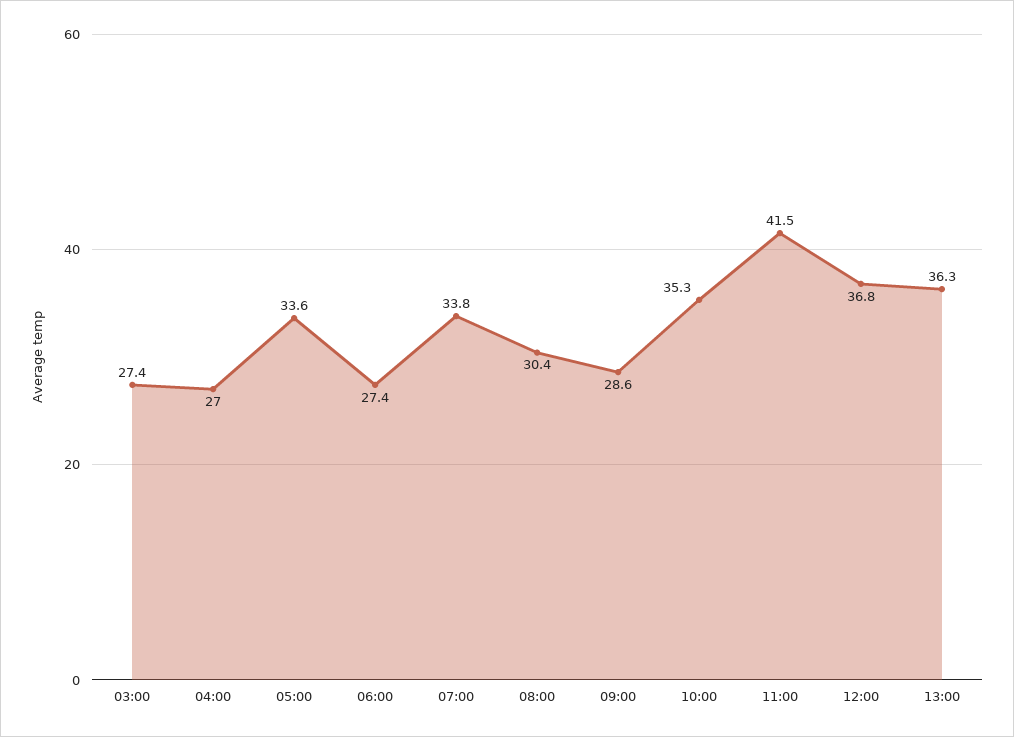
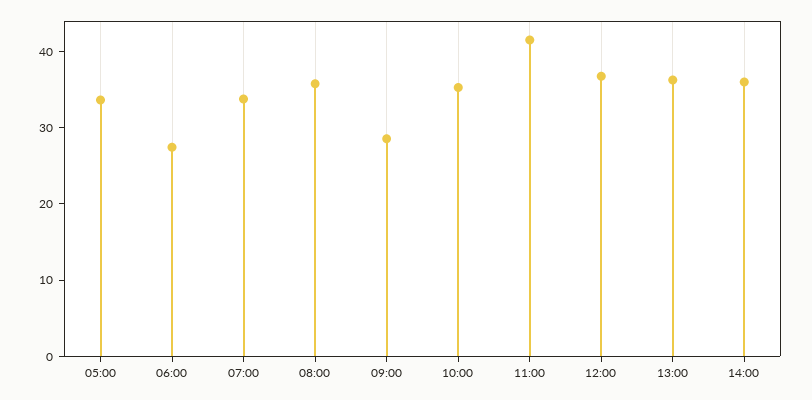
03:00: 27.4 -> none
04:00: 27 -> none
08:00: 30.4 -> 36
14:00: none -> 36

